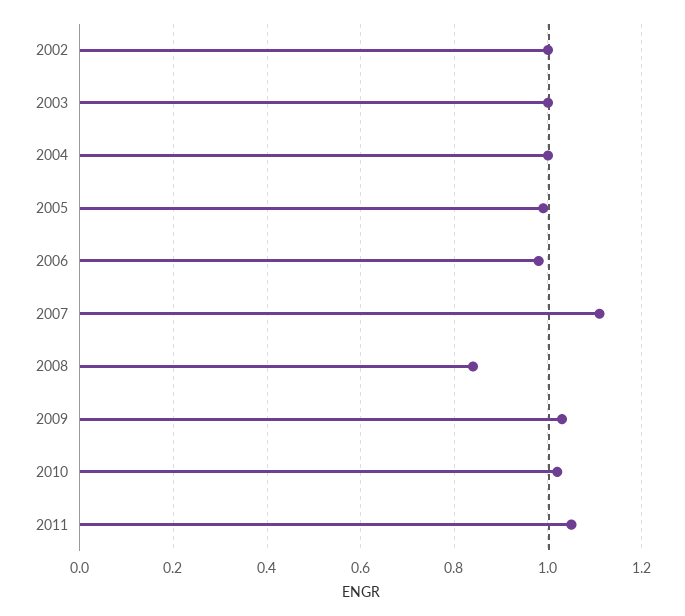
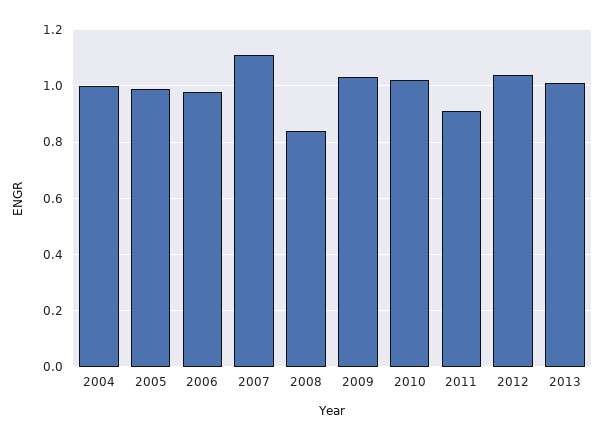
2002: 1 -> none
2003: 1 -> none
2011: 1.05 -> 0.9
2012: none -> 1.05
2013: none -> 1

